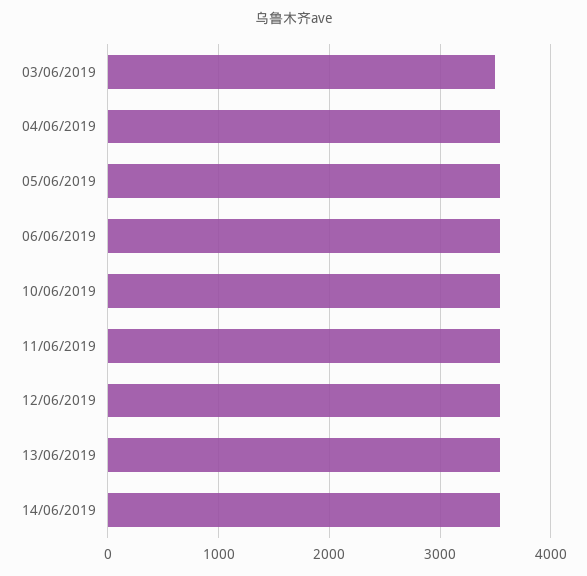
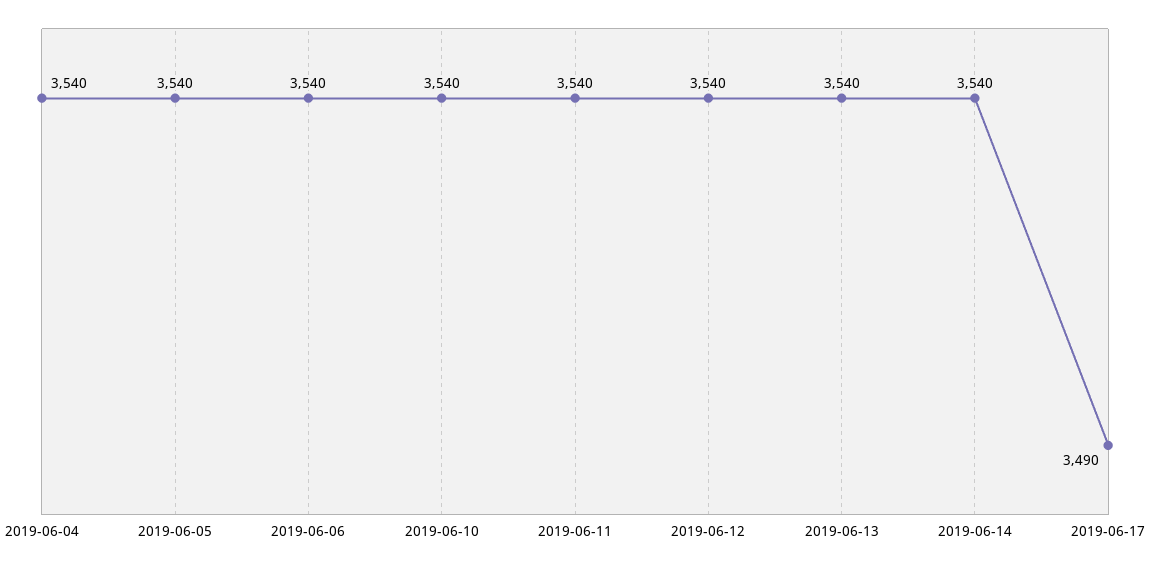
03/06/2019: 3500 -> none
2019-06-17: none -> 3490

